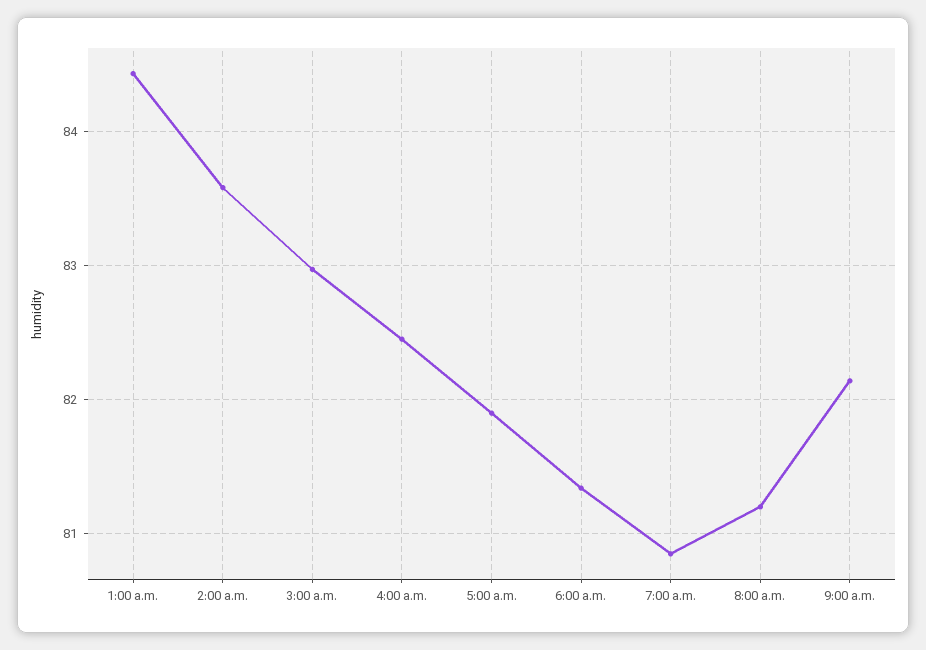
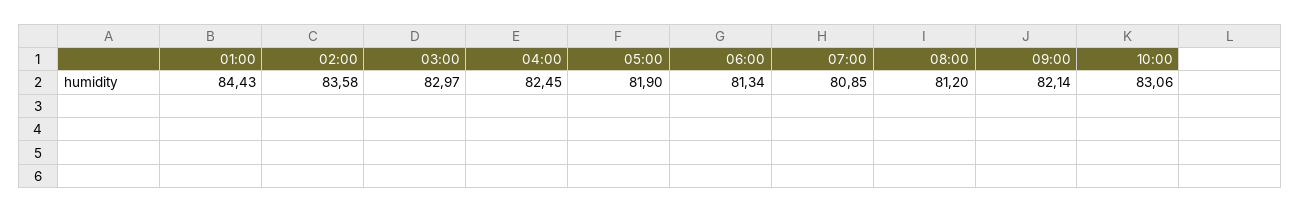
10:00: none -> 83.06

